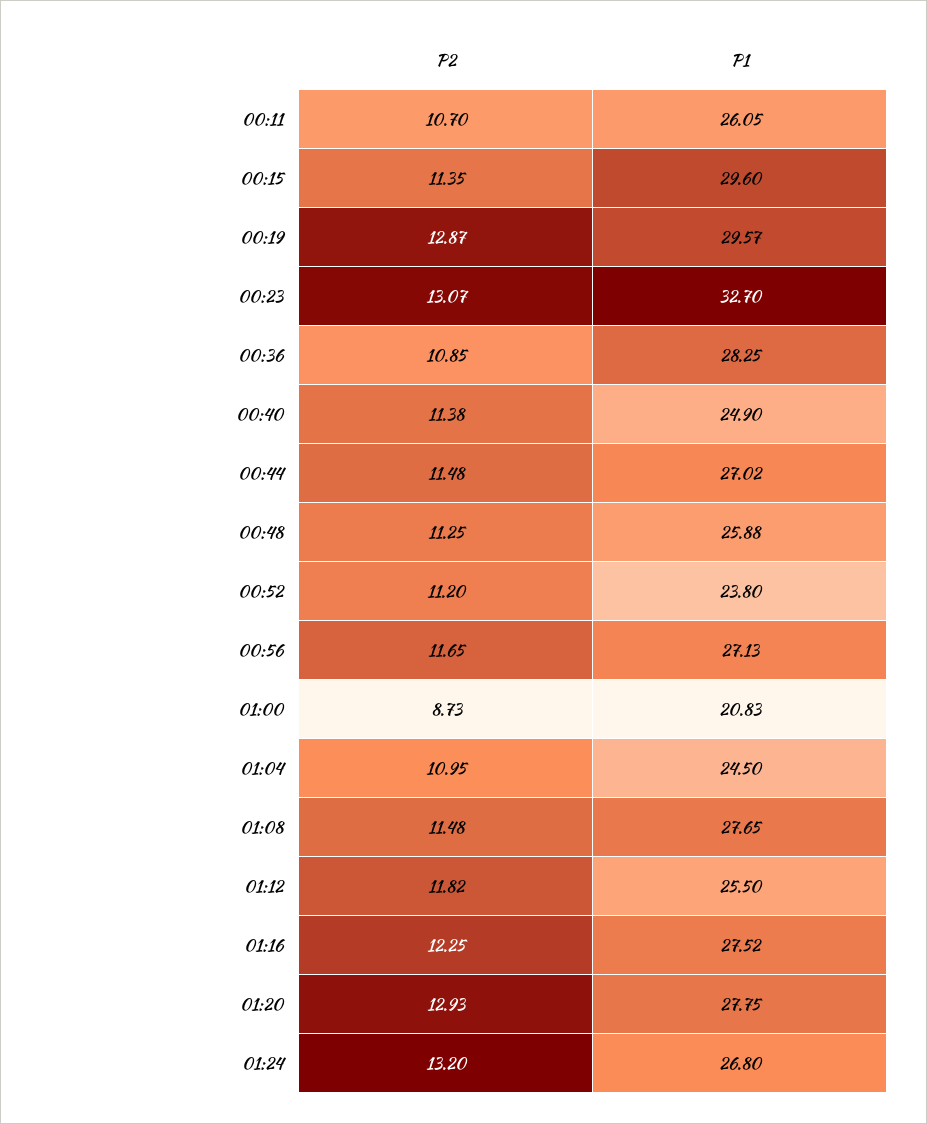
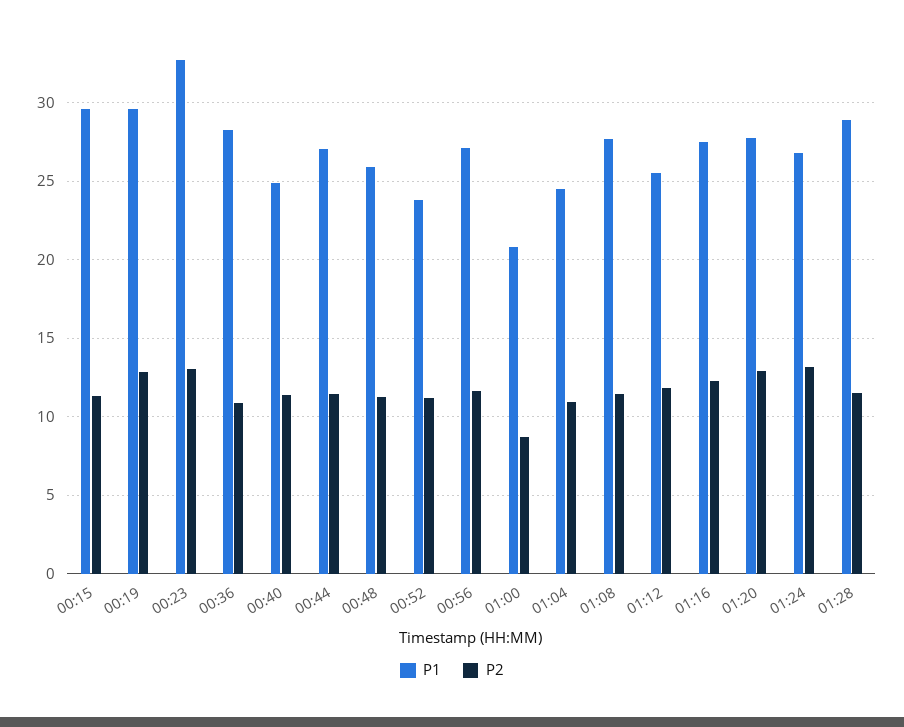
P2, 00:11: 10.7 -> none
P1, 00:11: 26.05 -> none
P1, 01:28: none -> 29
P2, 01:28: none -> 11.5

